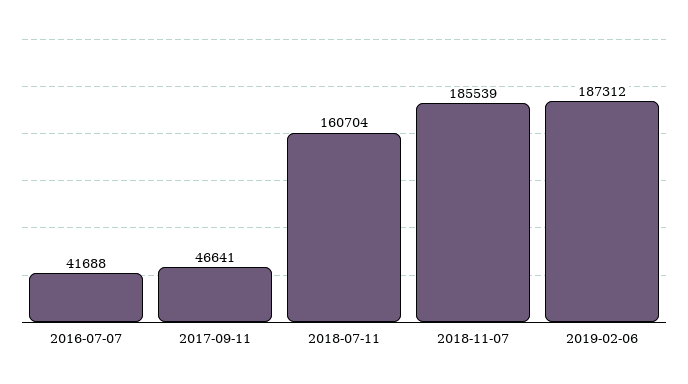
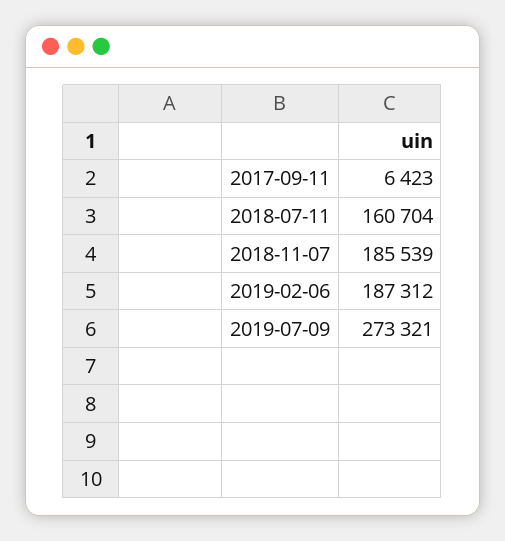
2016-07-07: 41688 -> none
2017-09-11: 46641 -> 6423
2019-07-09: none -> 273321

